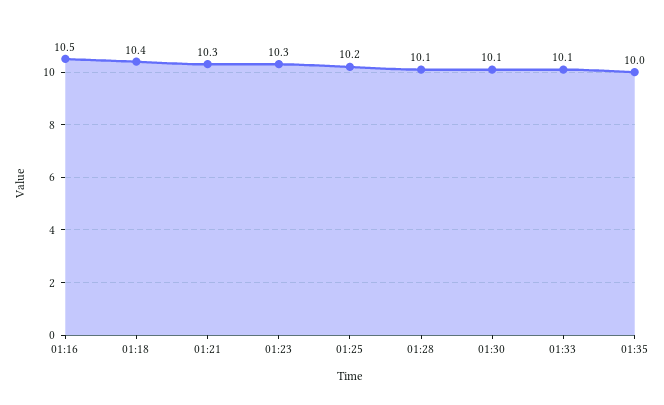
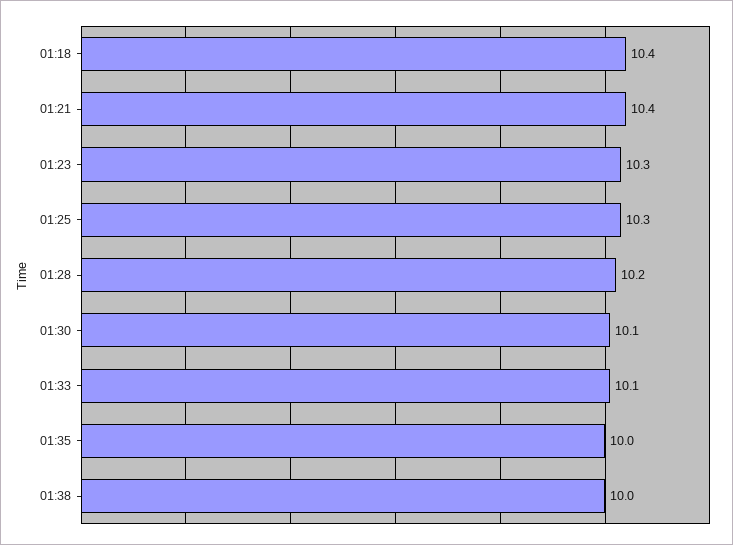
01:16: 10.5 -> none
01:21: 10.3 -> 10.4
01:25: 10.2 -> 10.3
01:28: 10.1 -> 10.2
01:38: none -> 10

